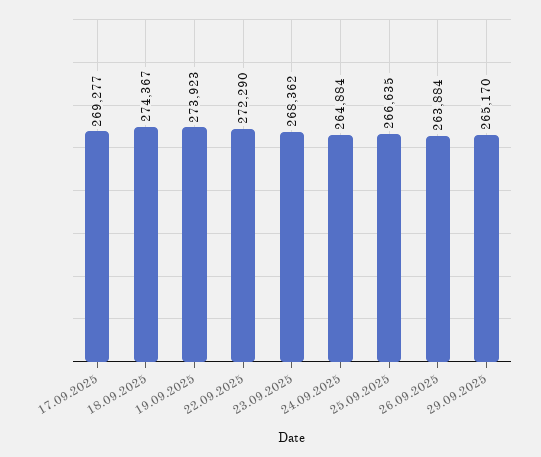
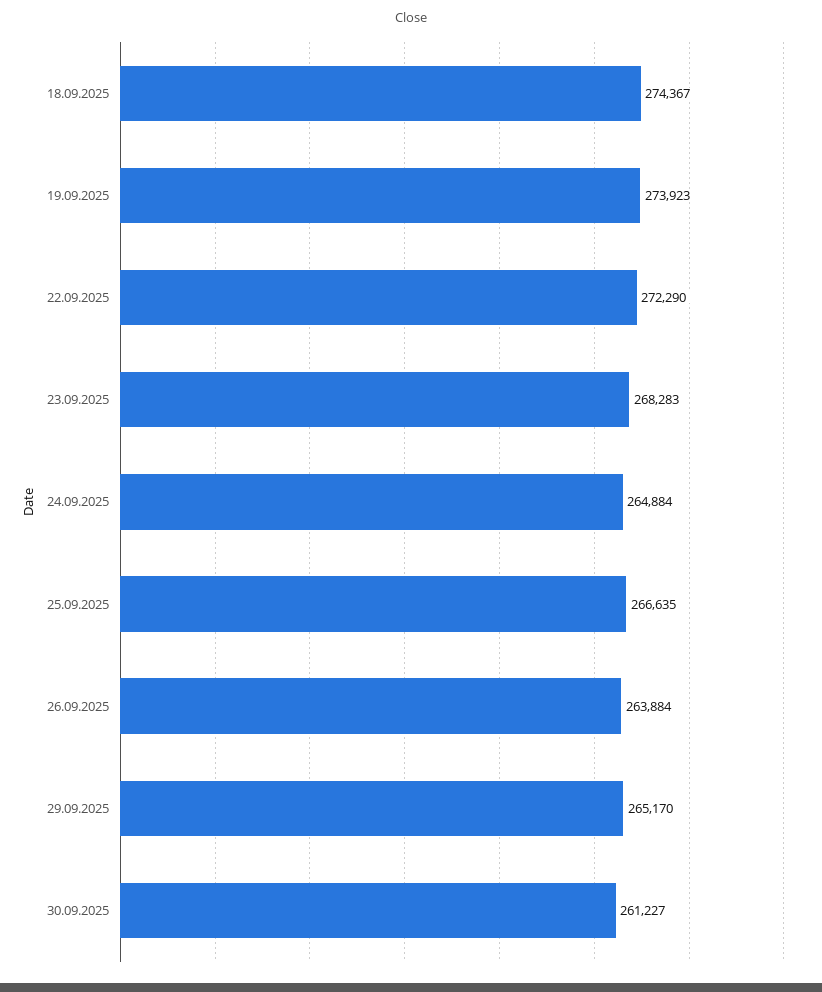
17.09.2025: 269277 -> none
23.09.2025: 268362 -> 268283
30.09.2025: none -> 261227

